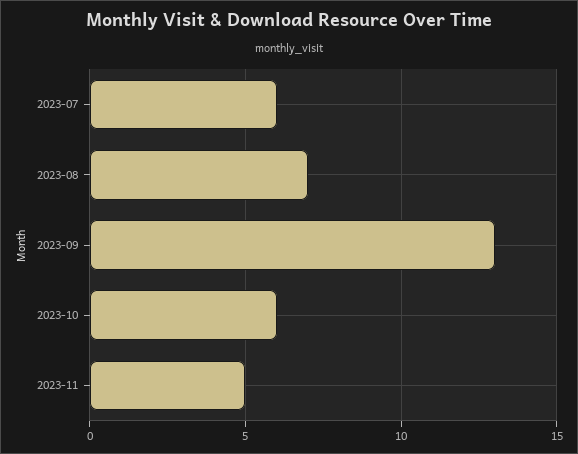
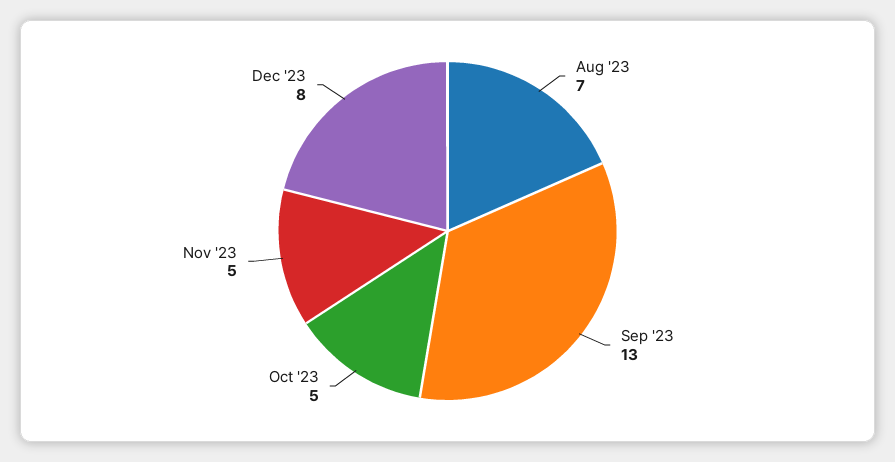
2023-07: 6 -> none
2023-10: 6 -> 5
Dec '23: none -> 8

